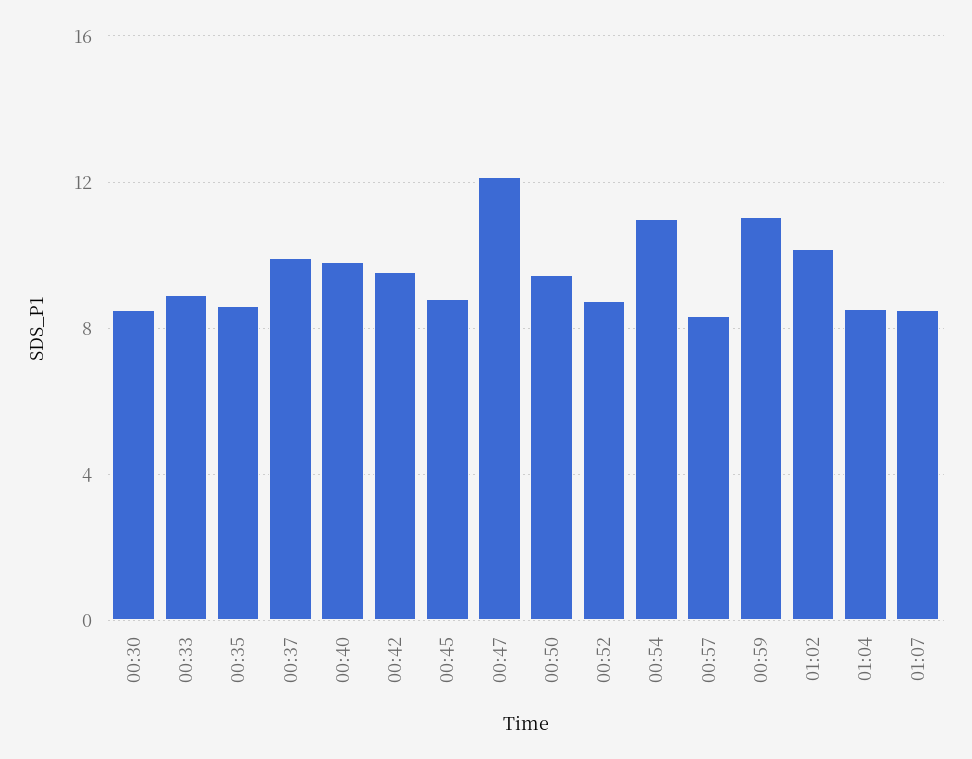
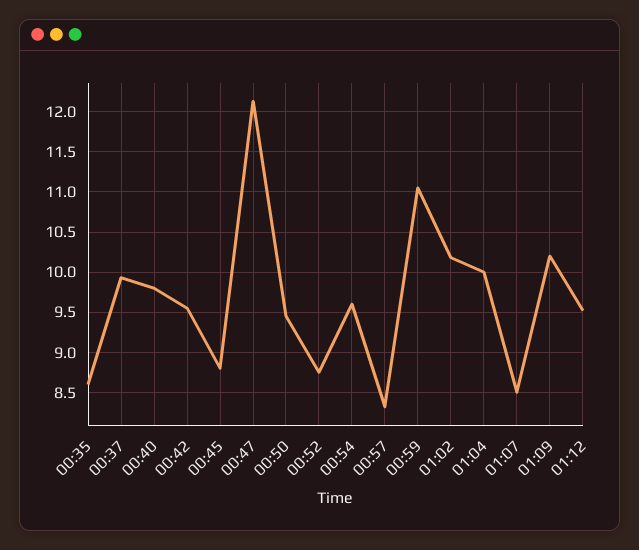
00:30: 8.5 -> none
00:33: 9 -> none
00:54: 11 -> 9.6
01:04: 8.5 -> 10
01:09: none -> 10.2
01:12: none -> 9.5

